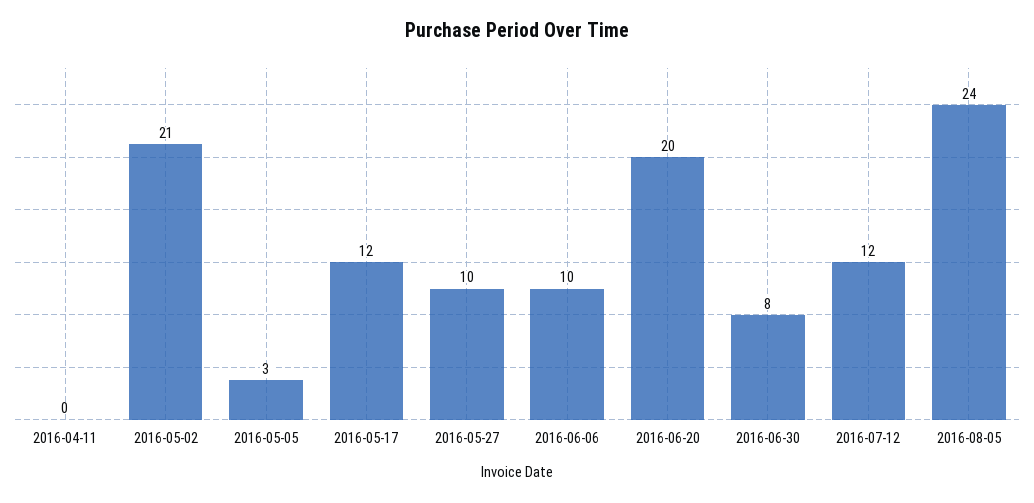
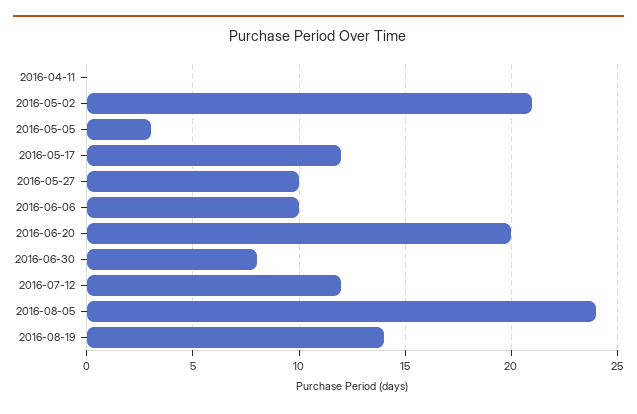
2016-08-19: none -> 14

